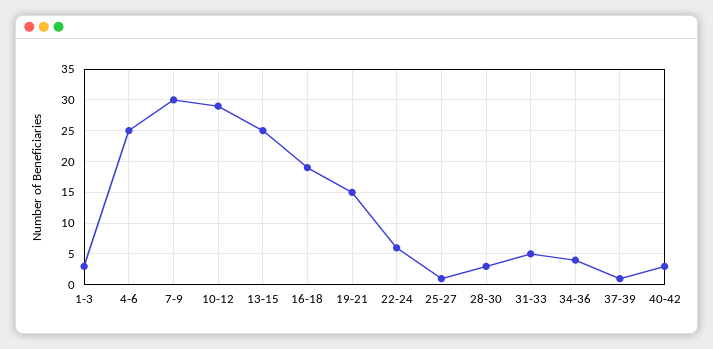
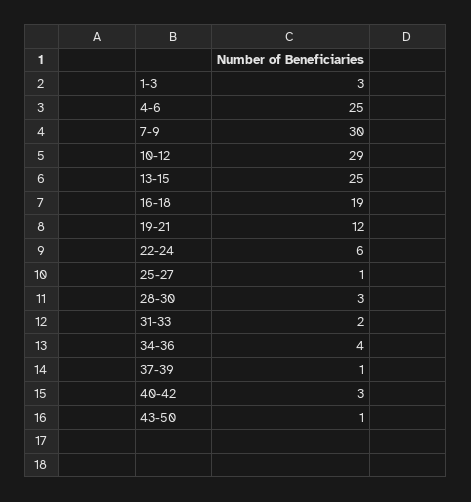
19-21: 15 -> 12
31-33: 5 -> 2
43-50: none -> 1

